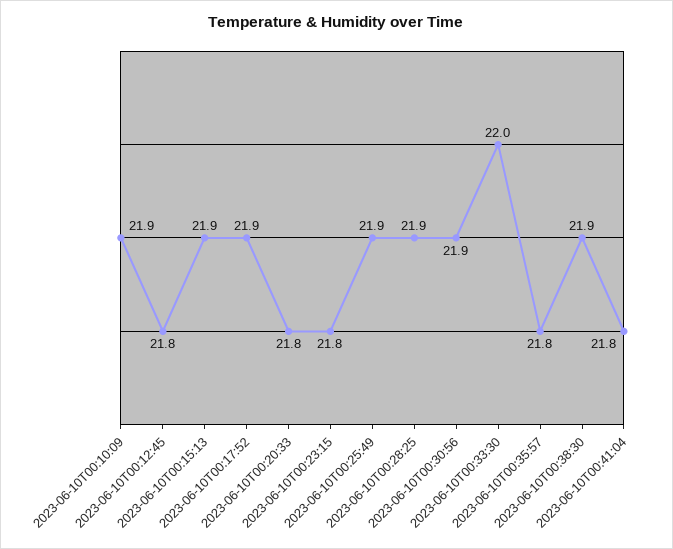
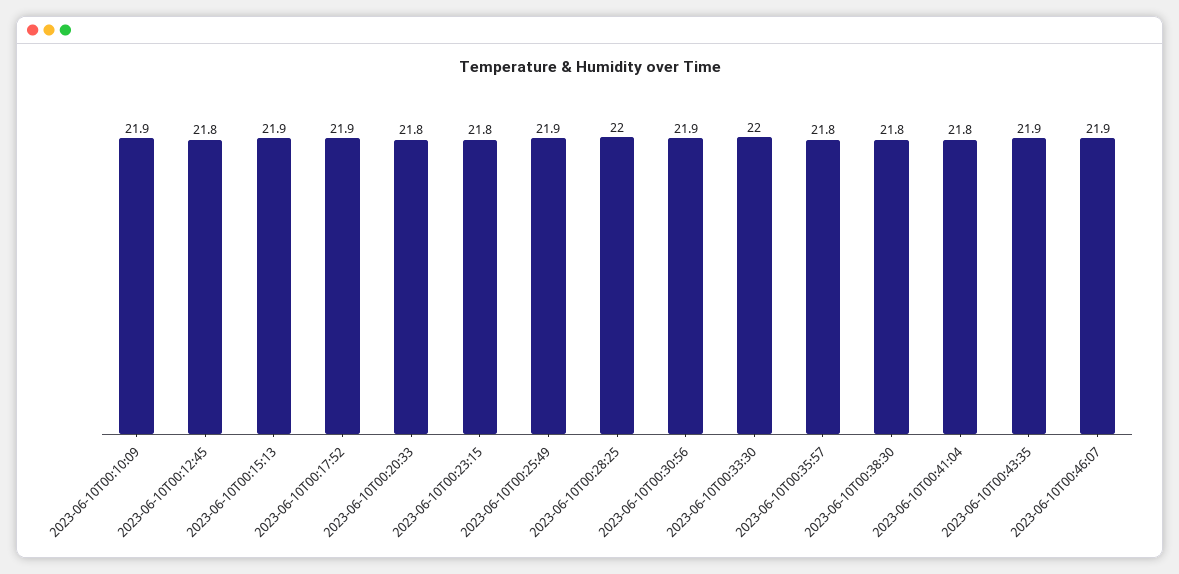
2023-06-10T00:28:25: 21.9 -> 22
2023-06-10T00:38:30: 21.9 -> 21.8
2023-06-10T00:43:35: none -> 21.9
2023-06-10T00:46:07: none -> 21.9

